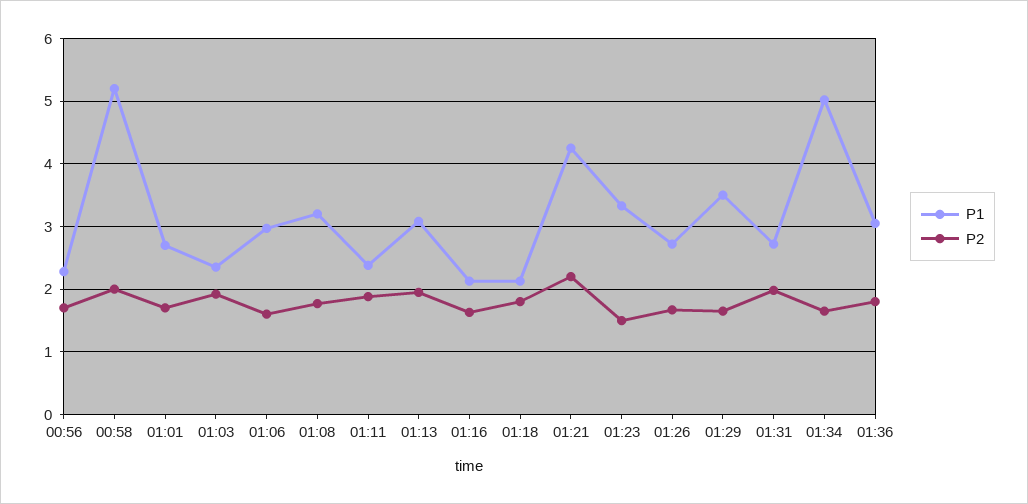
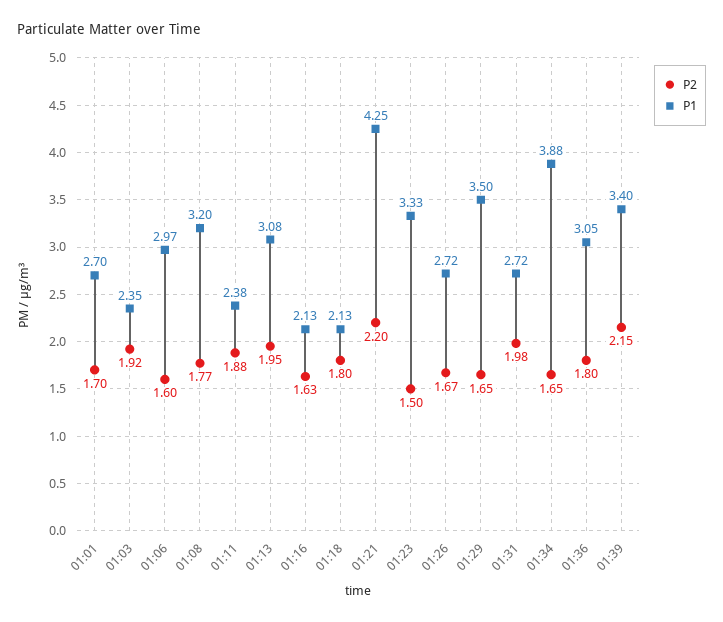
P1, 00:56: 2.3 -> none
P2, 00:56: 1.7 -> none
P1, 00:58: 5.2 -> none
P2, 00:58: 2 -> none
P1, 01:34: 5 -> 3.88
P2, 01:39: none -> 2.15
P1, 01:39: none -> 3.4

